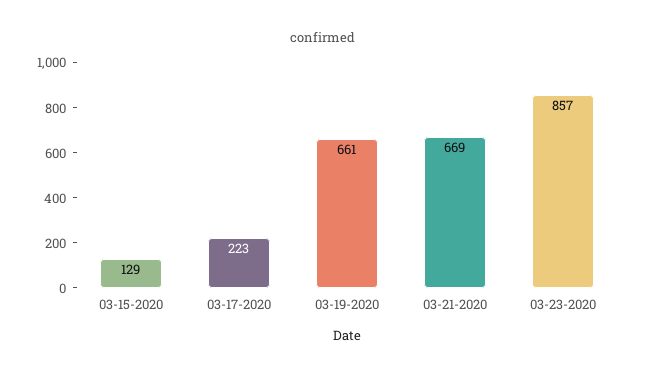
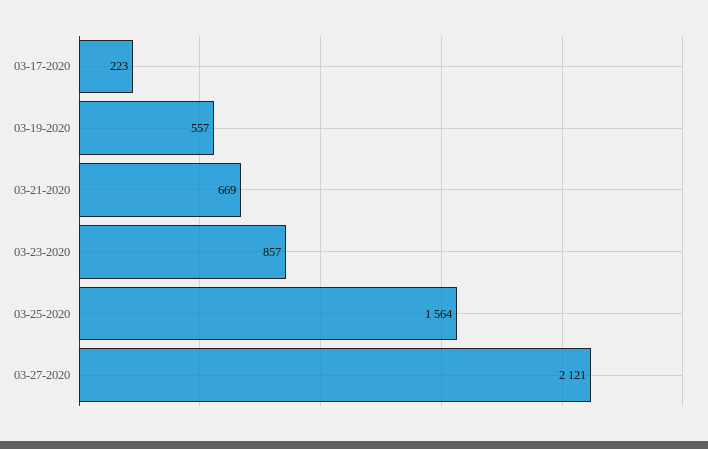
03-15-2020: 129 -> none
03-19-2020: 661 -> 557
03-25-2020: none -> 1564
03-27-2020: none -> 2121

